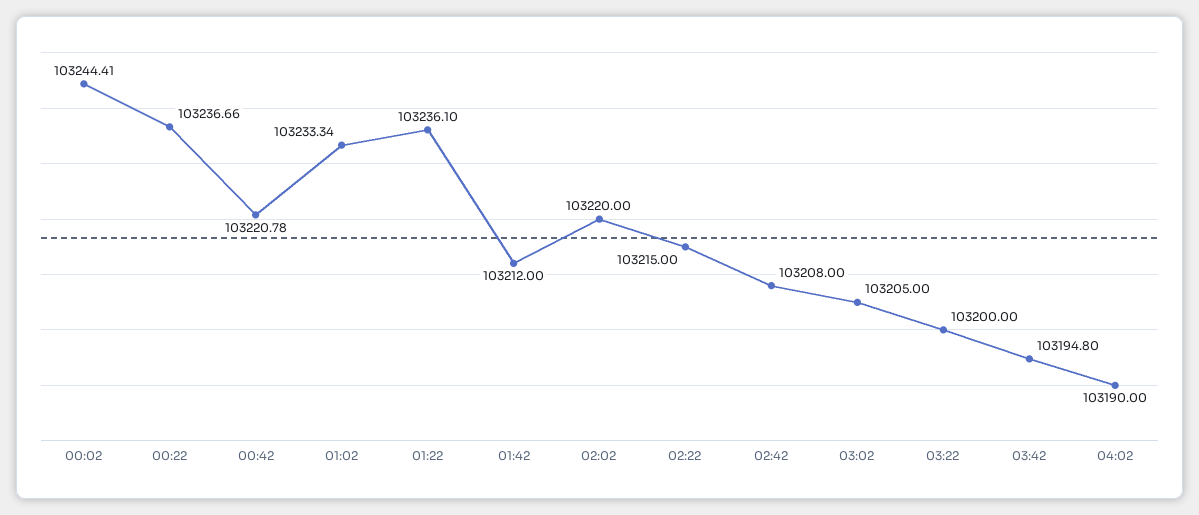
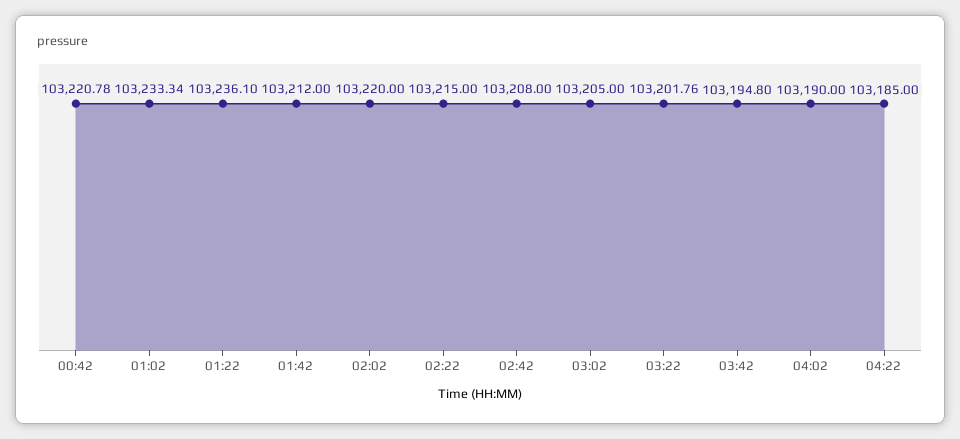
00:02: 103244.41 -> none
00:22: 103236.66 -> none
03:22: 103200 -> 103201.76
04:22: none -> 103185

